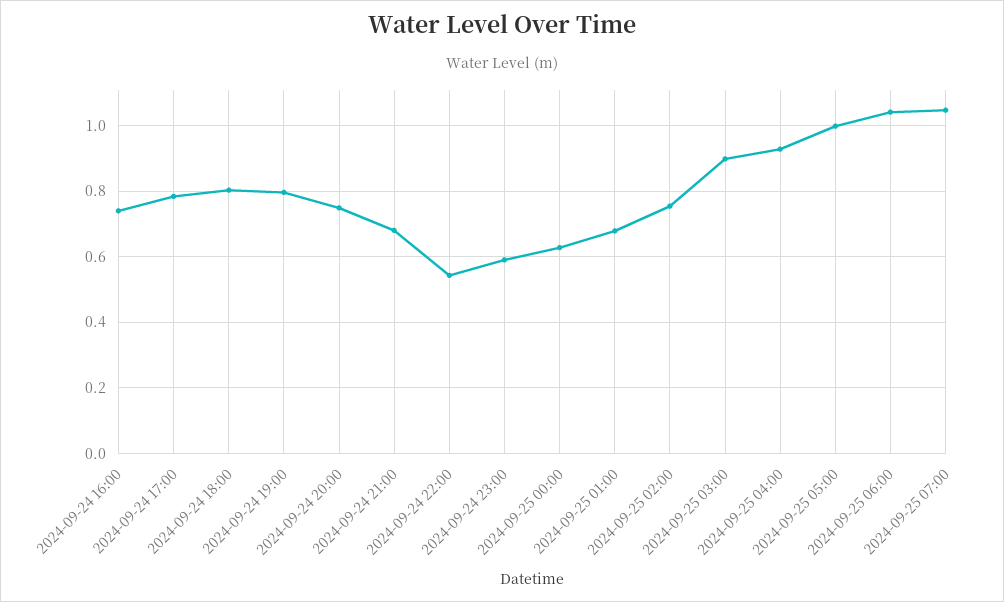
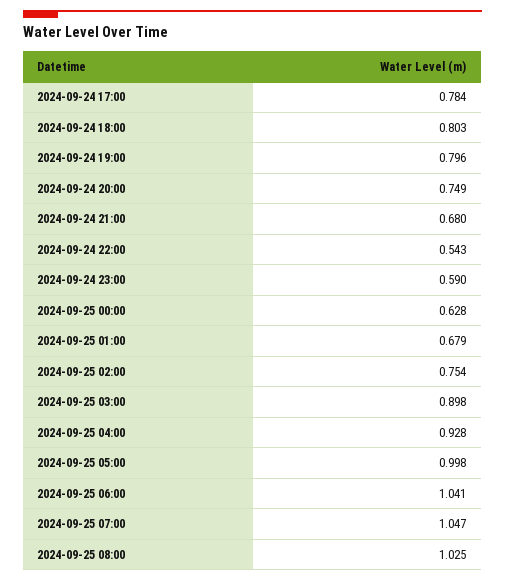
2024-09-24 16:00: 0.74 -> none
2024-09-25 08:00: none -> 1.025

